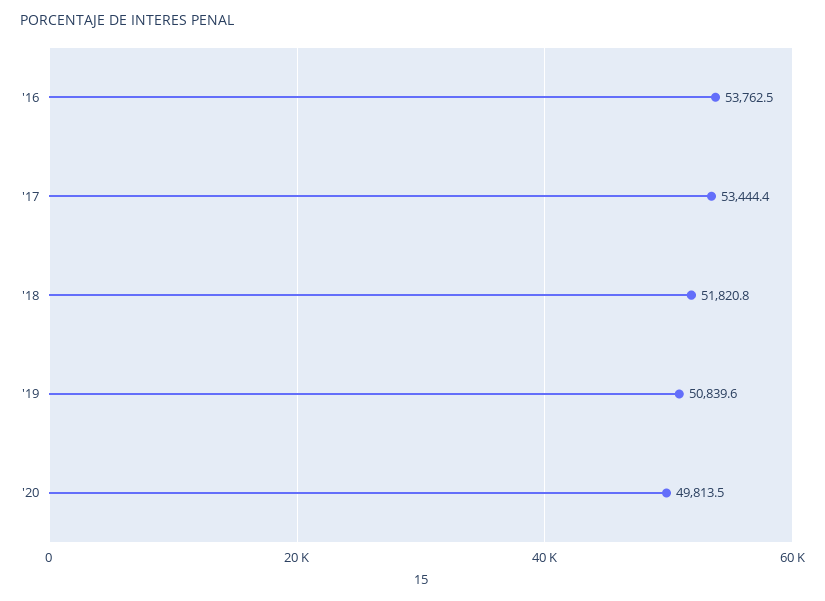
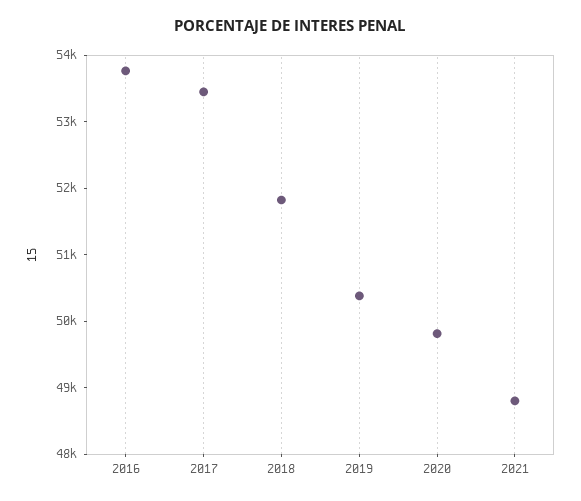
'19: 50839.6 -> 50400
2021: none -> 48800

